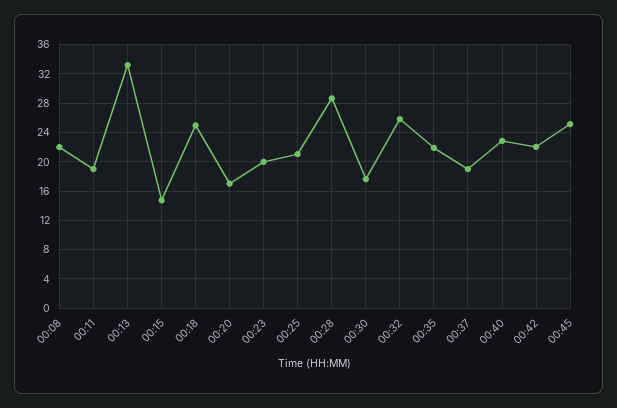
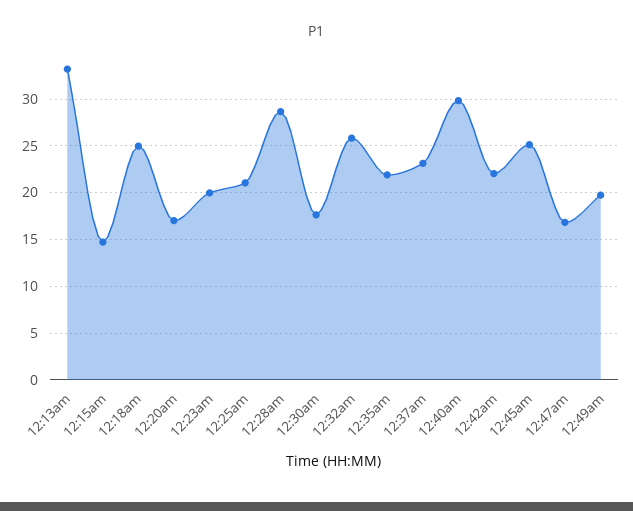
00:08: 22 -> none
00:11: 19 -> none
00:37: 19 -> 23
00:40: 23 -> 30
12:47am: none -> 17
12:49am: none -> 20

